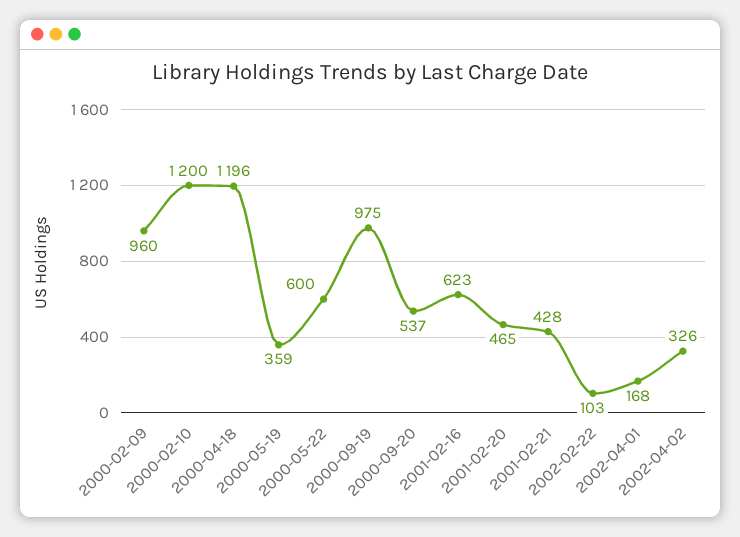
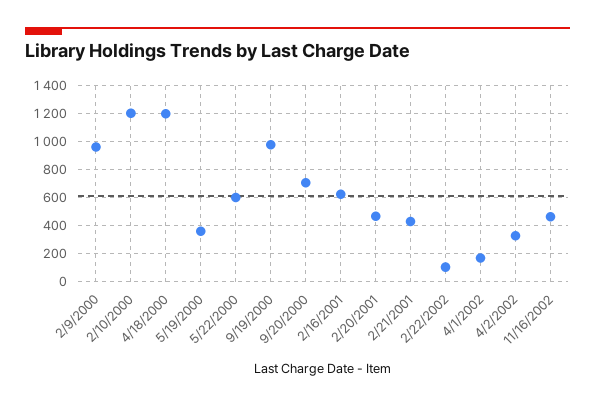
2000-09-20: 537 -> 700
11/16/2002: none -> 450

